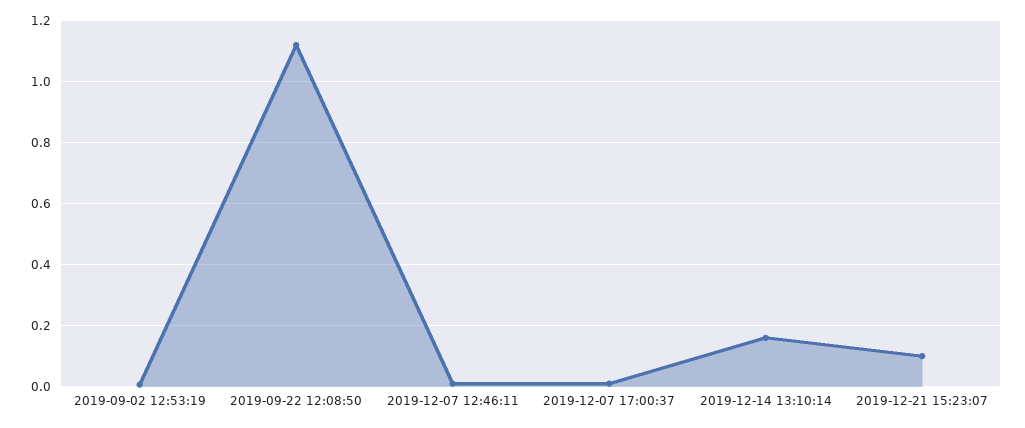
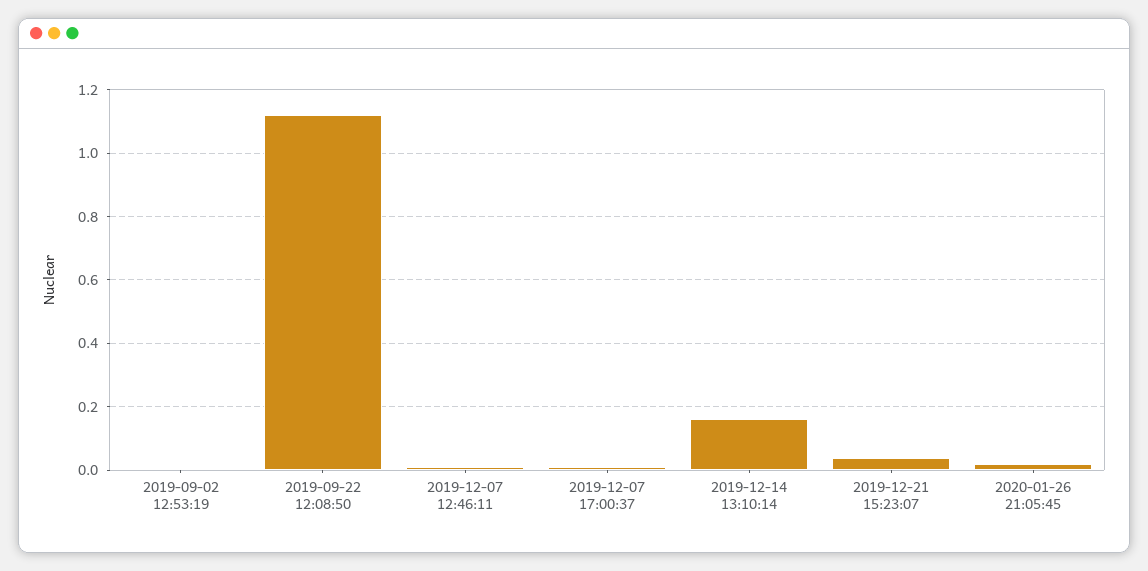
2019-12-21 15:23:07: 0.1 -> 0.04
2020-01-26 21:05:45: none -> 0.02

